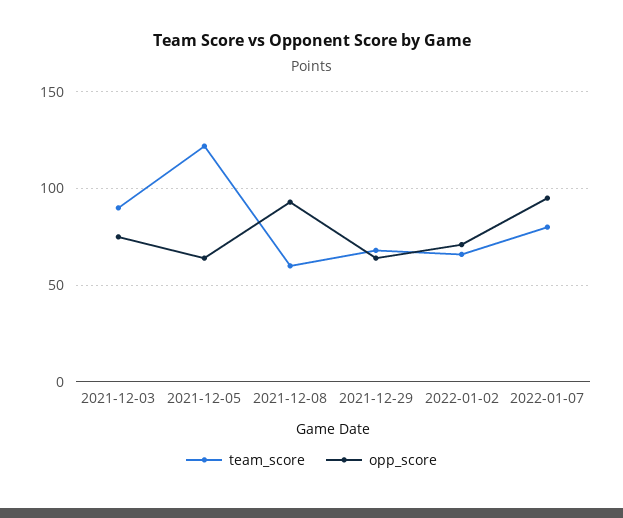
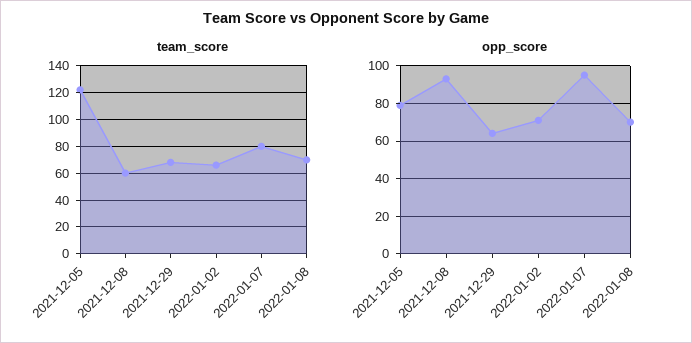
team_score, 2021-12-03: 90 -> none
opp_score, 2021-12-03: 75 -> none
opp_score, 2021-12-05: 65 -> 80
team_score, 2022-01-08: none -> 70
opp_score, 2022-01-08: none -> 70

